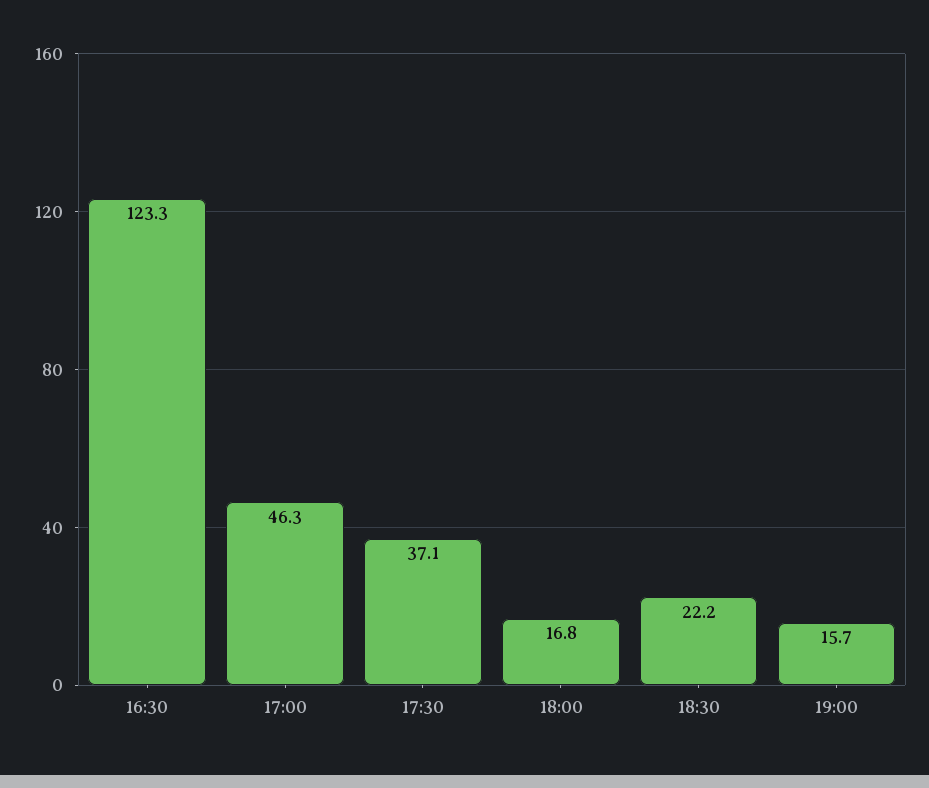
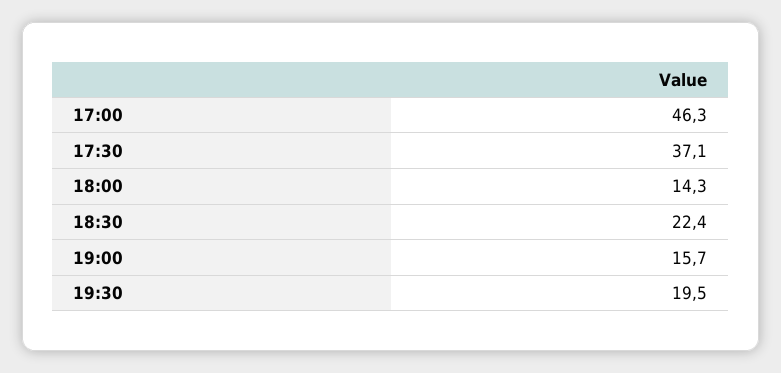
16:30: 123.3 -> none
18:00: 16.8 -> 14.3
18:30: 22.2 -> 22.4
19:30: none -> 19.5

